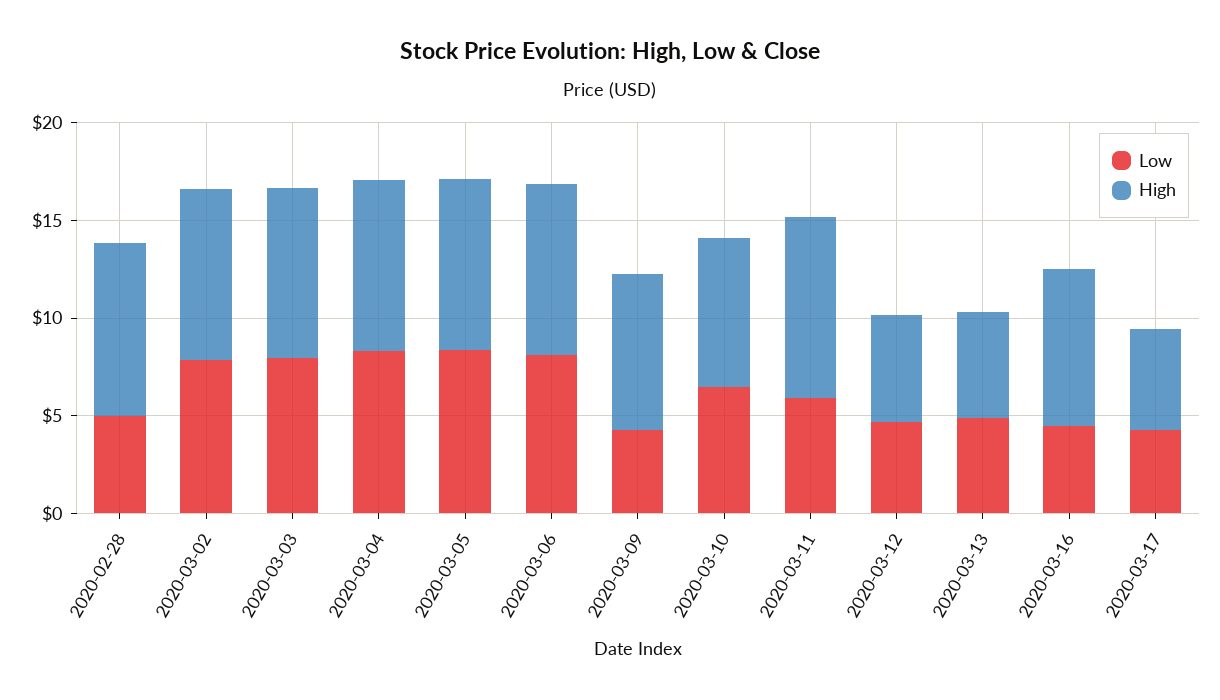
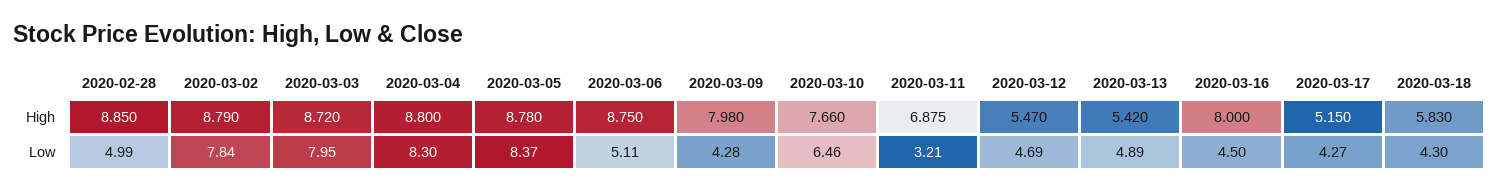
Low, 2020-03-06: 8 -> 5.11
Low, 2020-03-11: 6 -> 3.21
High, 2020-03-11: 9 -> 6.875
High, 2020-03-18: none -> 5.83
Low, 2020-03-18: none -> 4.3

